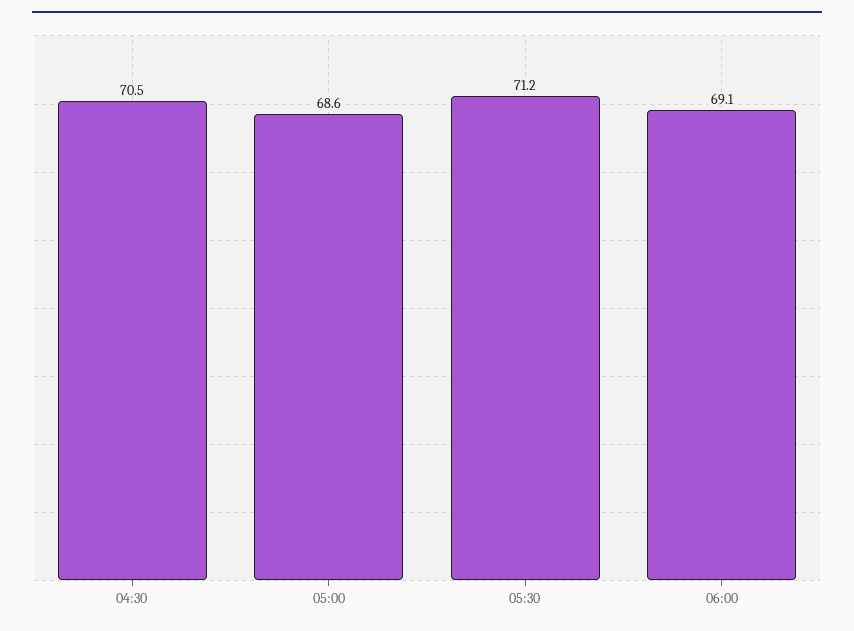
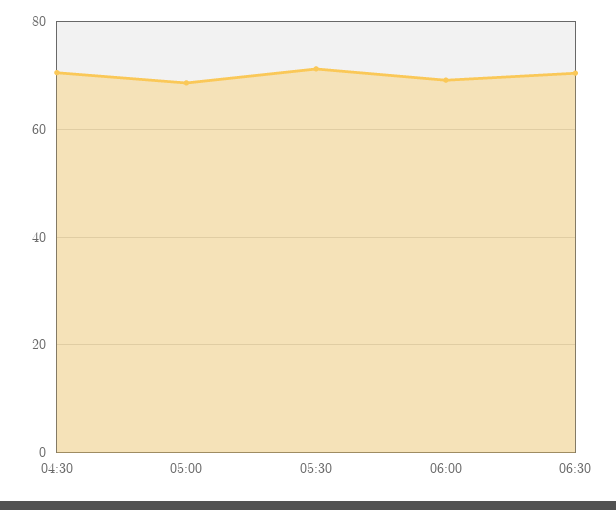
06:30: none -> 70

